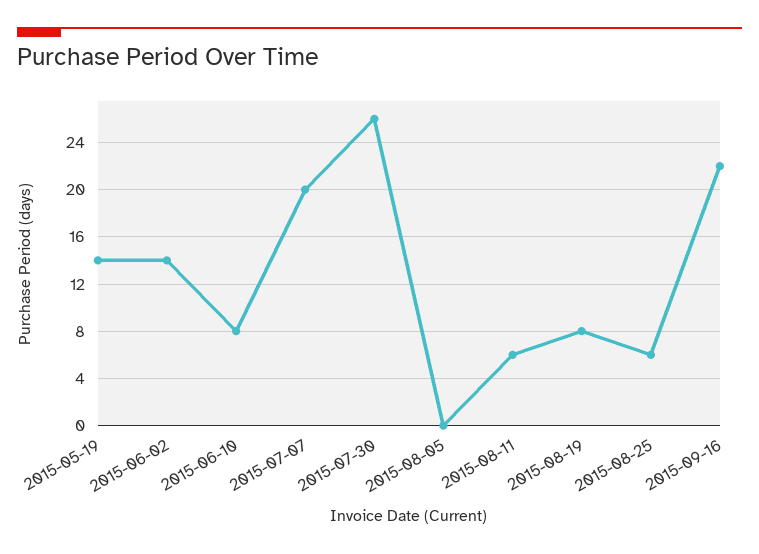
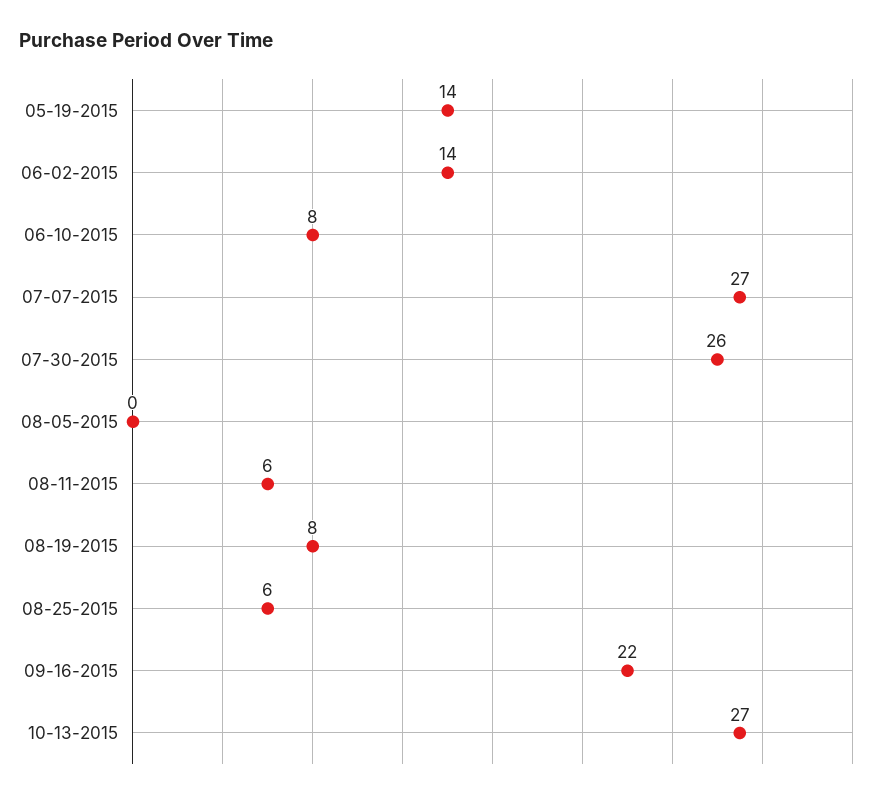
2015-07-07: 20 -> 27
10-13-2015: none -> 27

